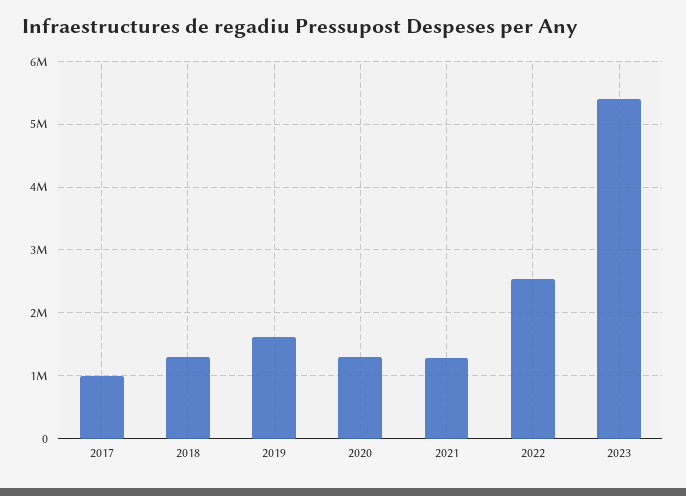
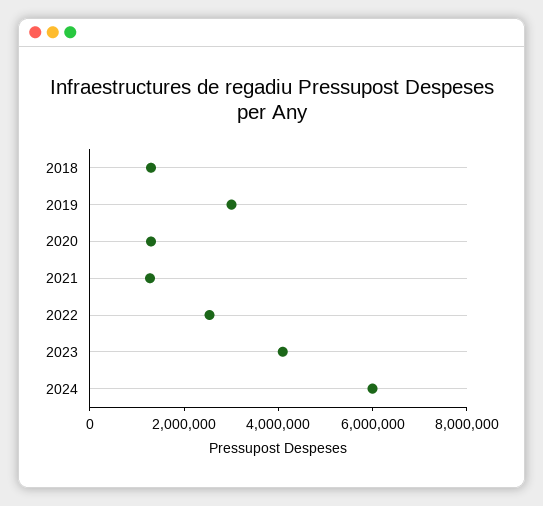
2017: 1000000 -> none
2019: 1600000 -> 3000000
2023: 5400000 -> 4000000
2024: none -> 6000000

